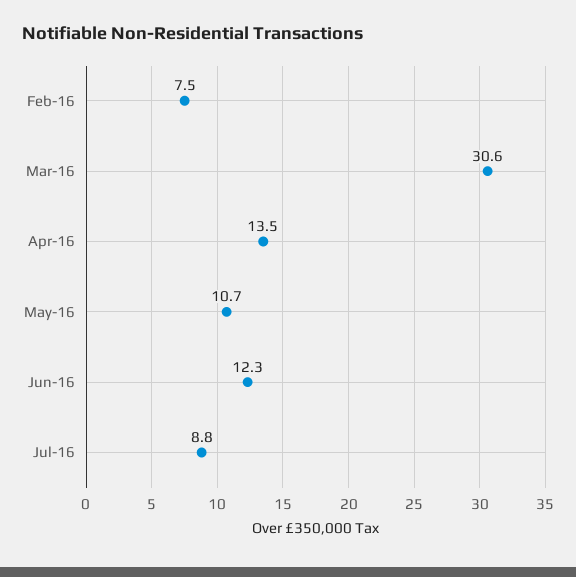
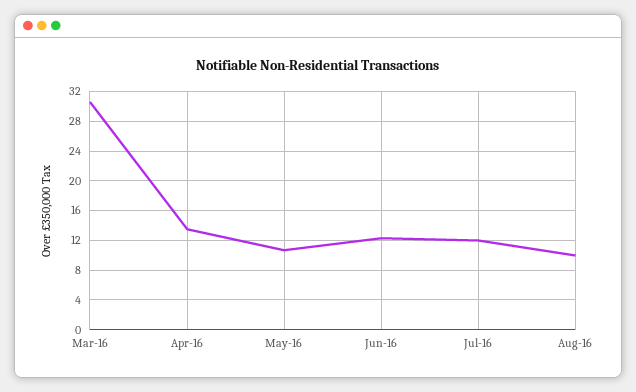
Feb-16: 7.5 -> none
Jul-16: 8.8 -> 12
Aug-16: none -> 10

